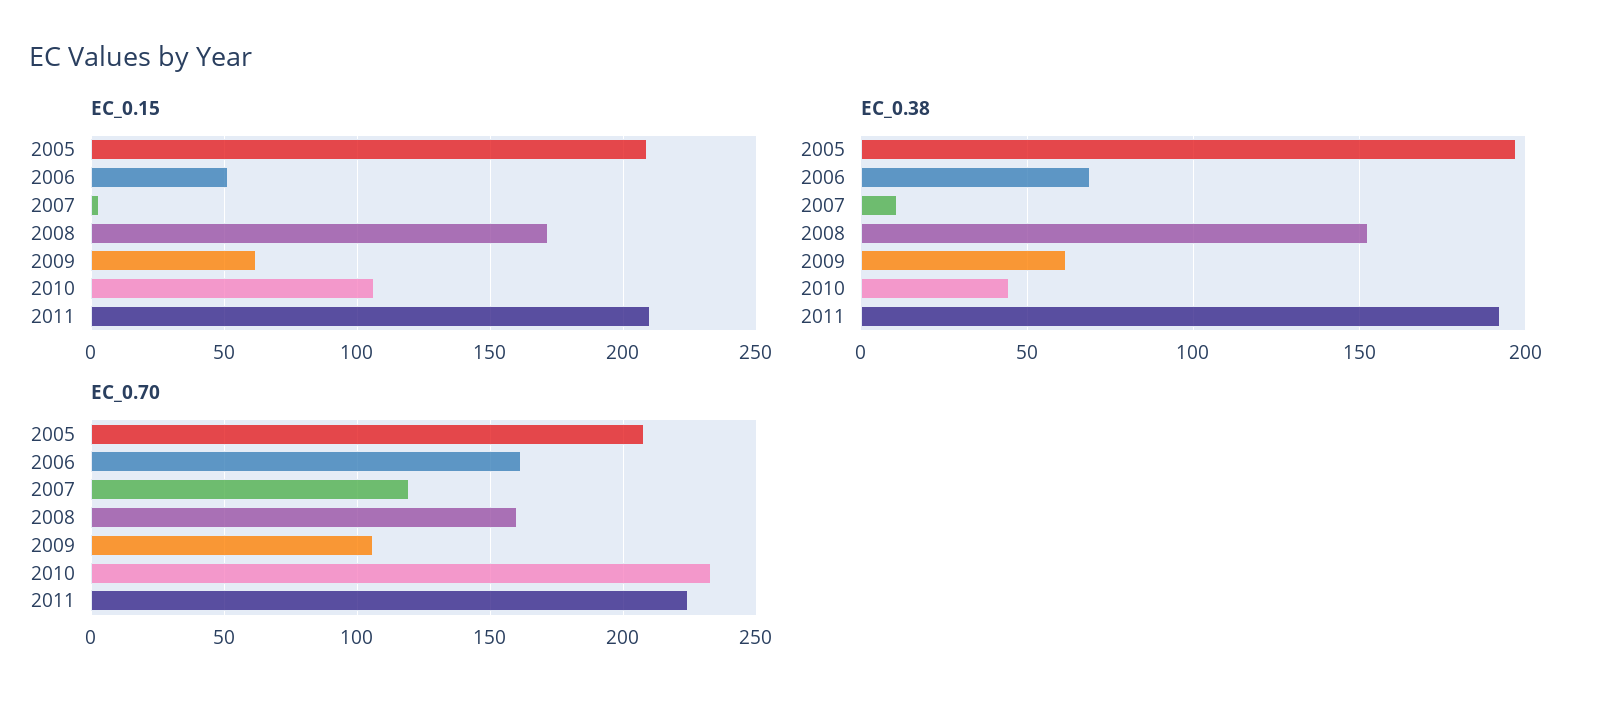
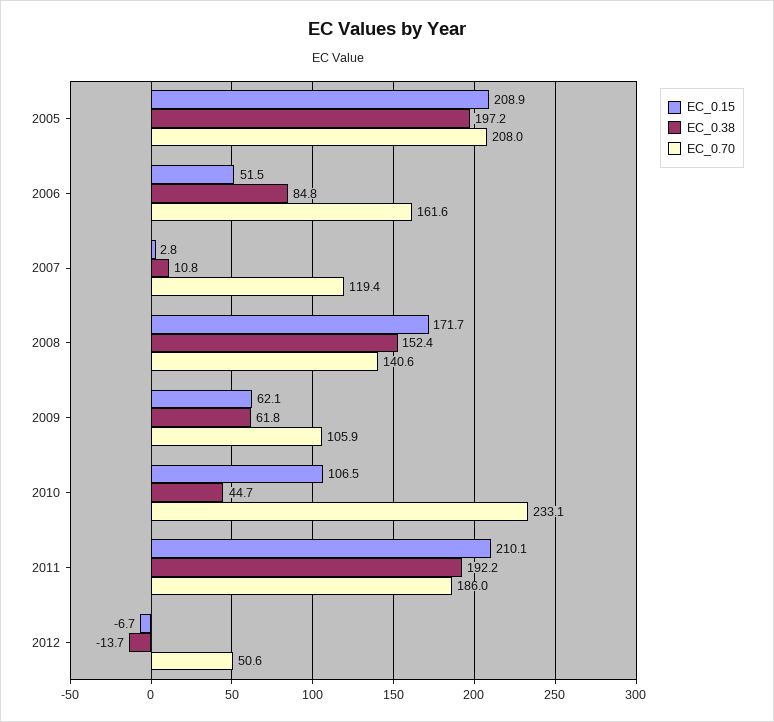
EC_0.38, 2006: 70 -> 84.8
EC_0.70, 2008: 160 -> 140.6
EC_0.70, 2011: 225 -> 186
EC_0.15, 2012: none -> -6.7
EC_0.38, 2012: none -> -13.7
EC_0.70, 2012: none -> 50.6

